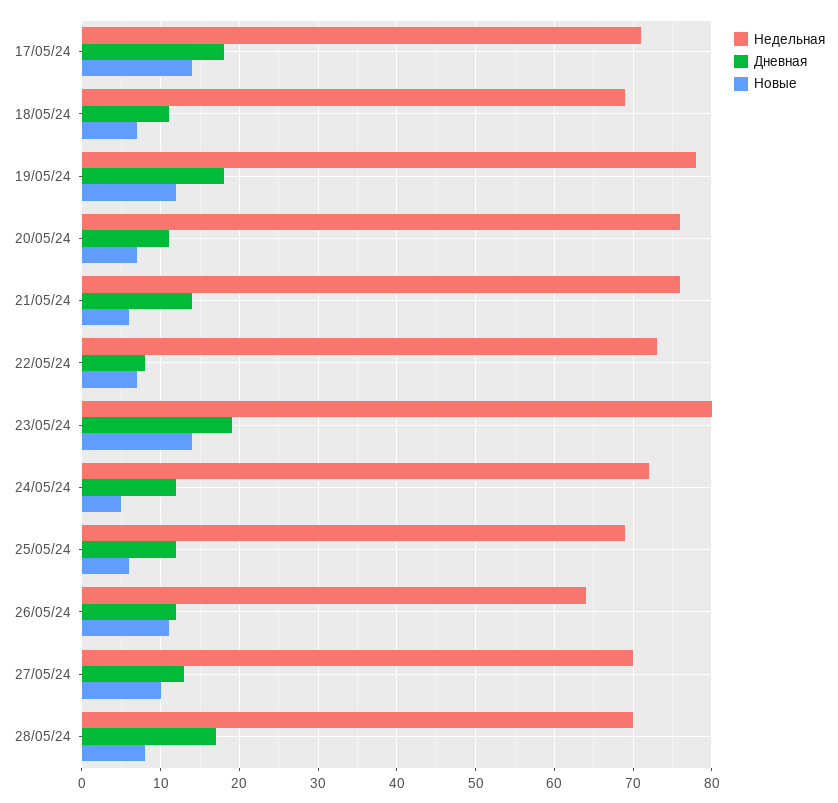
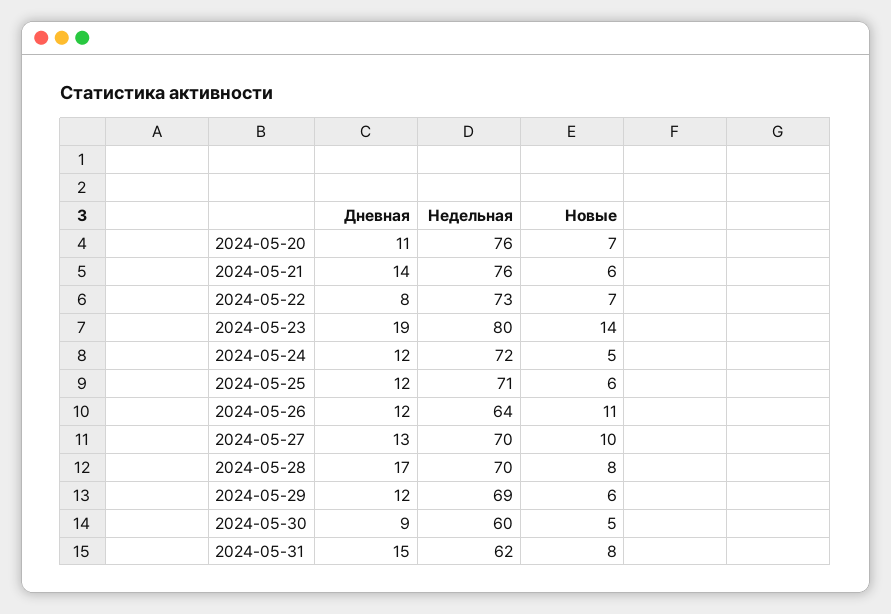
Недельная, 17/05/24: 71 -> none
Дневная, 17/05/24: 18 -> none
Новые, 17/05/24: 14 -> none
Недельная, 18/05/24: 69 -> none
Дневная, 18/05/24: 11 -> none
Новые, 18/05/24: 7 -> none
Недельная, 19/05/24: 78 -> none
Дневная, 19/05/24: 18 -> none
Новые, 19/05/24: 12 -> none
Недельная, 25/05/24: 69 -> 71
Дневная, 2024-05-29: none -> 12
Недельная, 2024-05-29: none -> 69
Новые, 2024-05-29: none -> 6
Дневная, 2024-05-30: none -> 9
Недельная, 2024-05-30: none -> 60
Новые, 2024-05-30: none -> 5
Дневная, 2024-05-31: none -> 15
Недельная, 2024-05-31: none -> 62
Новые, 2024-05-31: none -> 8

